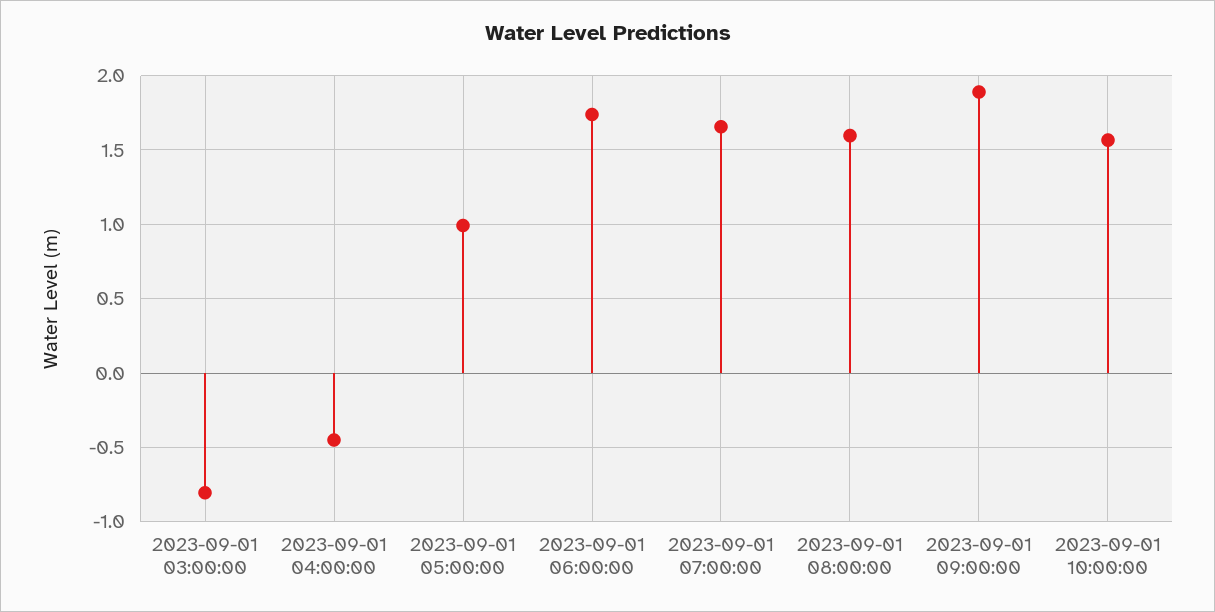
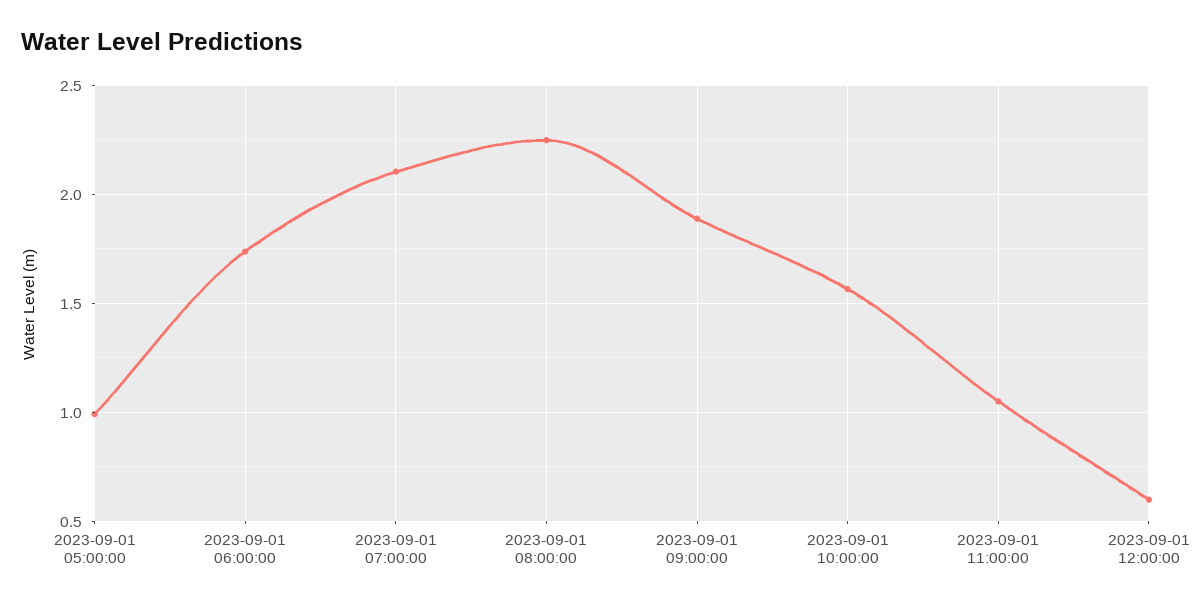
2023-09-01 03:00:00: -0.8 -> none
2023-09-01 04:00:00: -0.45 -> none
2023-09-01 07:00:00: 1.65 -> 2.1
2023-09-01 08:00:00: 1.6 -> 2.25
2023-09-01 11:00:00: none -> 1.05
2023-09-01 12:00:00: none -> 0.6

